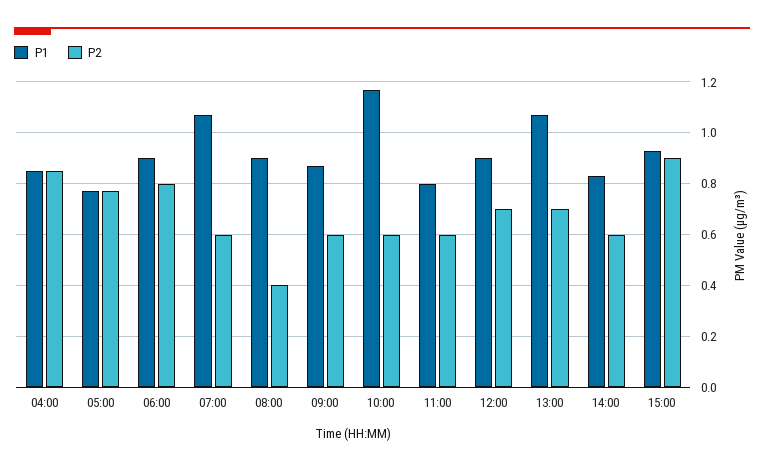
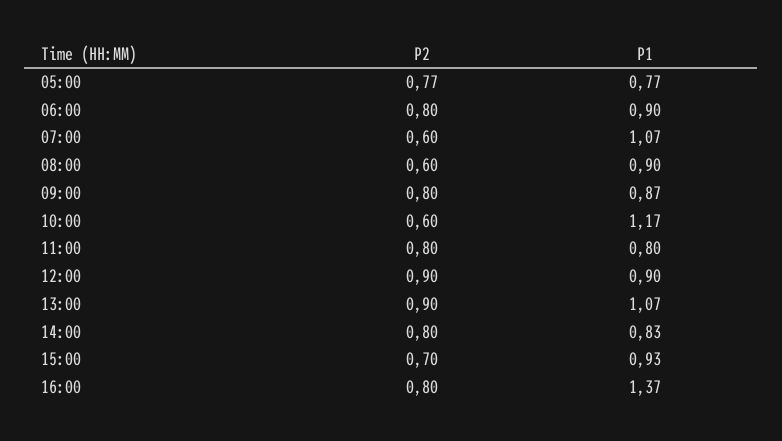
P1, 04:00: 0.85 -> none
P2, 04:00: 0.85 -> none
P2, 08:00: 0.4 -> 0.6
P2, 09:00: 0.6 -> 0.8
P2, 11:00: 0.6 -> 0.8
P2, 12:00: 0.7 -> 0.9
P2, 13:00: 0.7 -> 0.9
P2, 14:00: 0.6 -> 0.8
P2, 15:00: 0.9 -> 0.7
P2, 16:00: none -> 0.8
P1, 16:00: none -> 1.37

